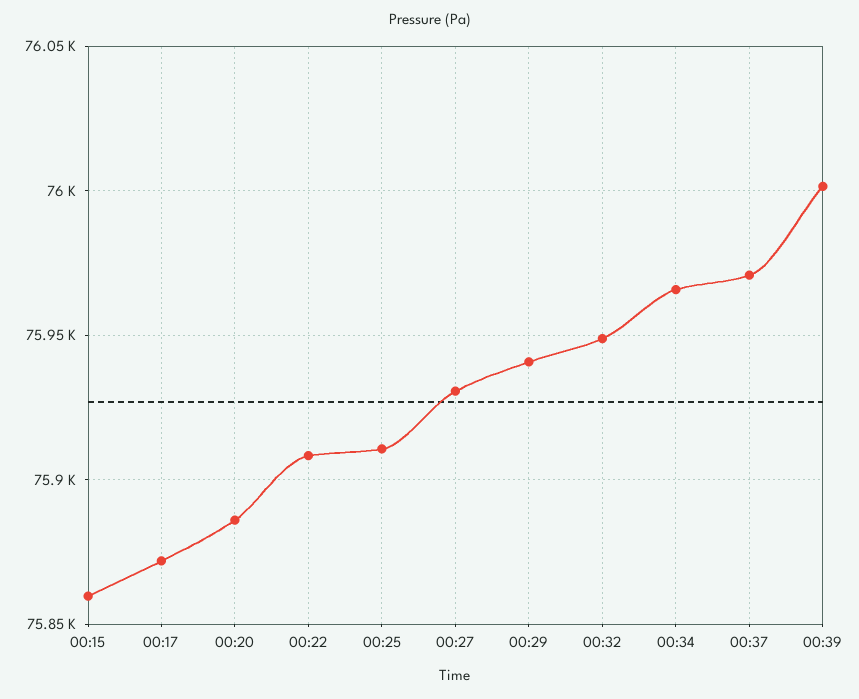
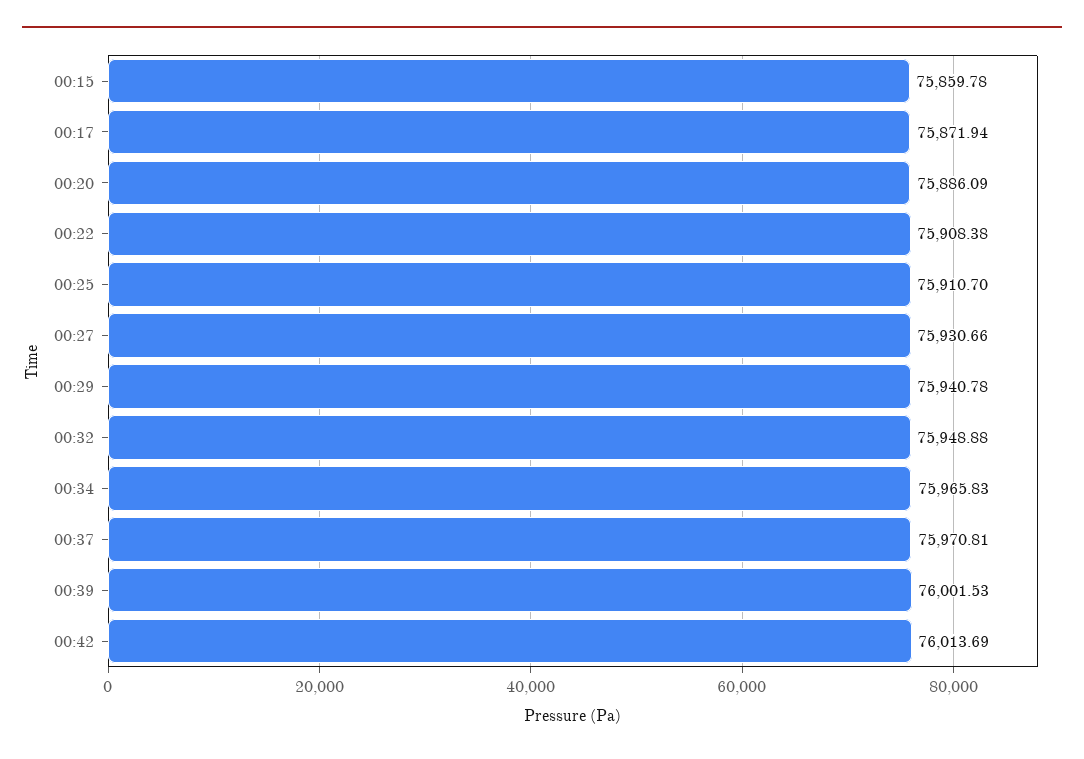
00:42: none -> 76013.69

